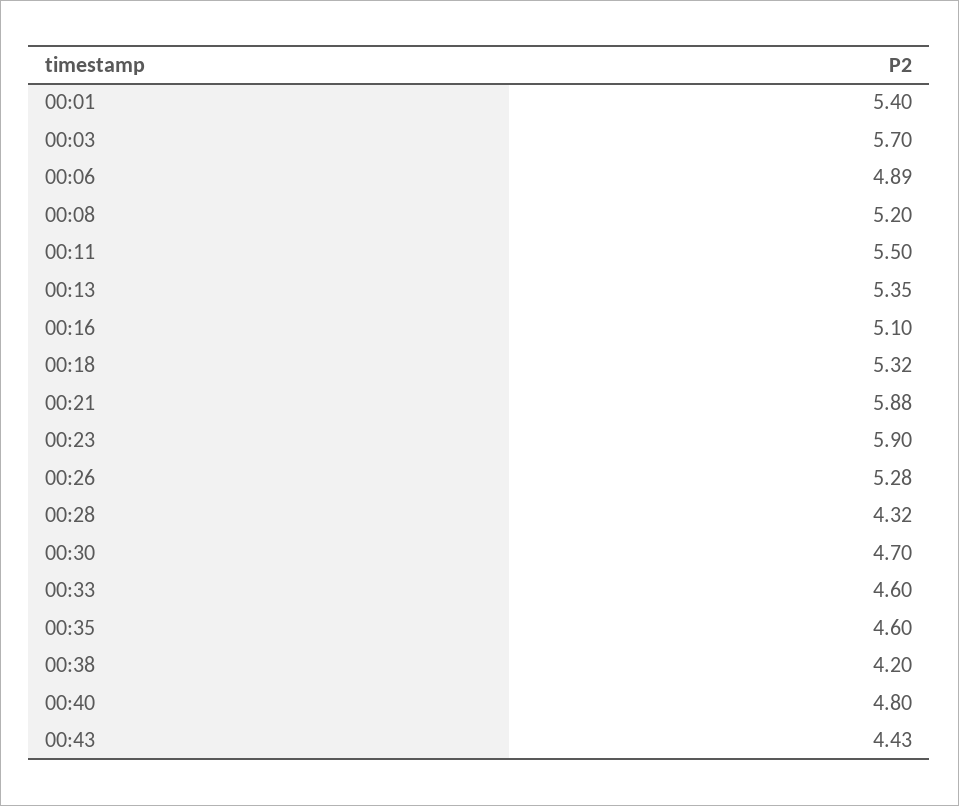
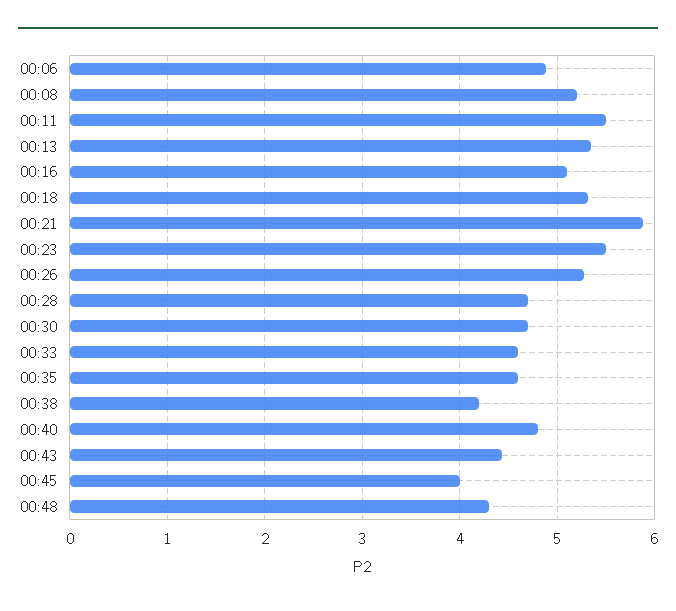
00:01: 5.4 -> none
00:03: 5.7 -> none
00:23: 5.9 -> 5.5
00:28: 4.32 -> 4.7
00:45: none -> 4
00:48: none -> 4.3

